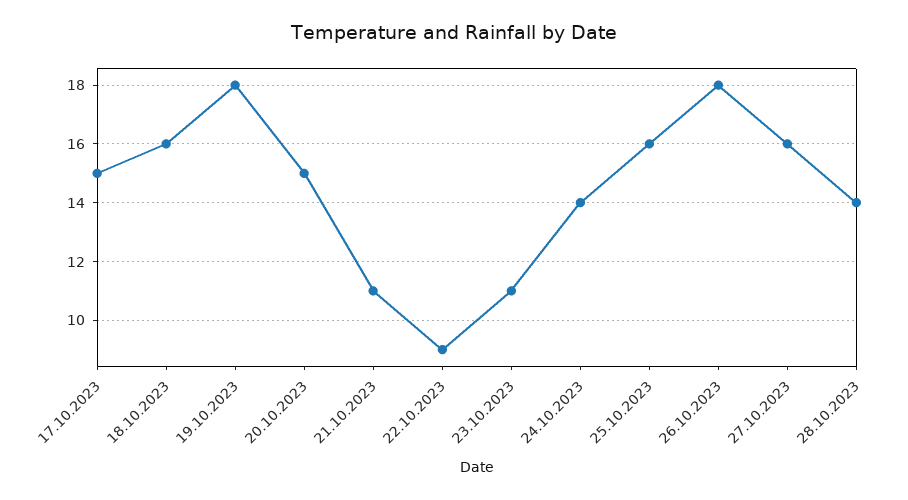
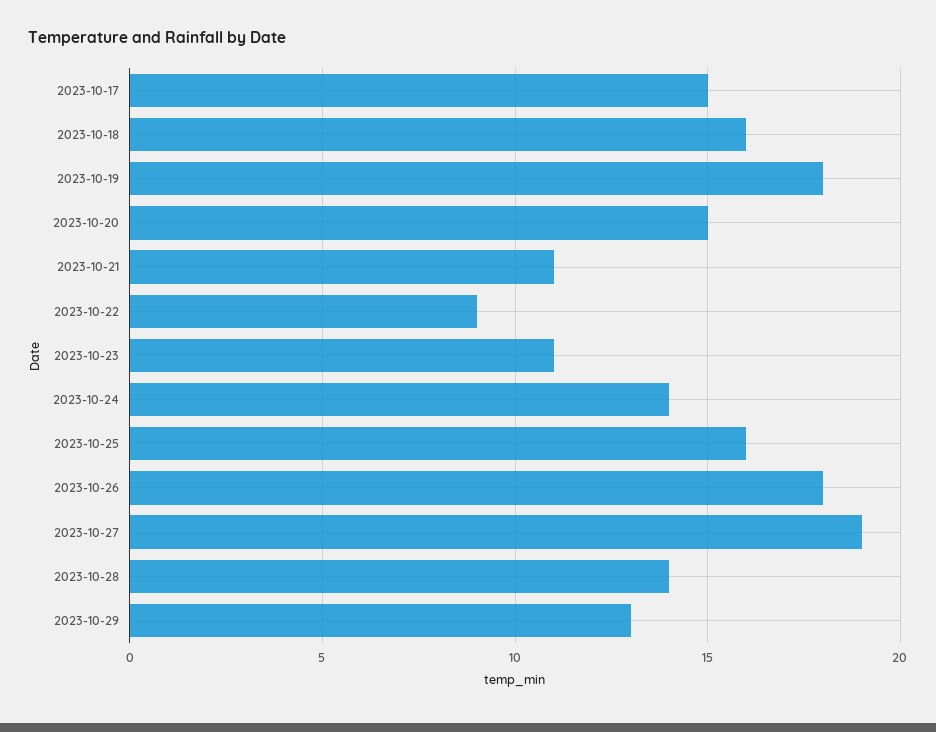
27.10.2023: 16 -> 19
2023-10-29: none -> 13

